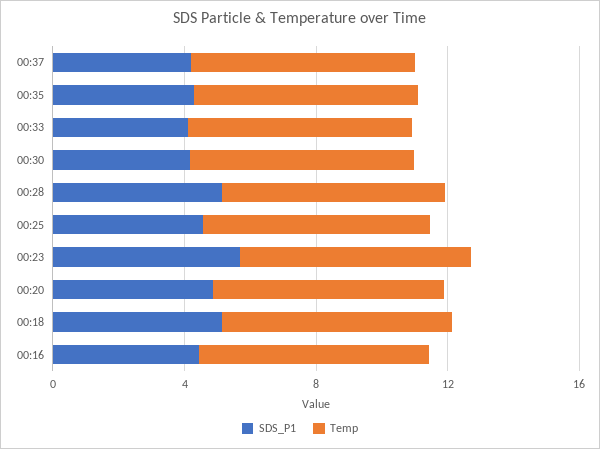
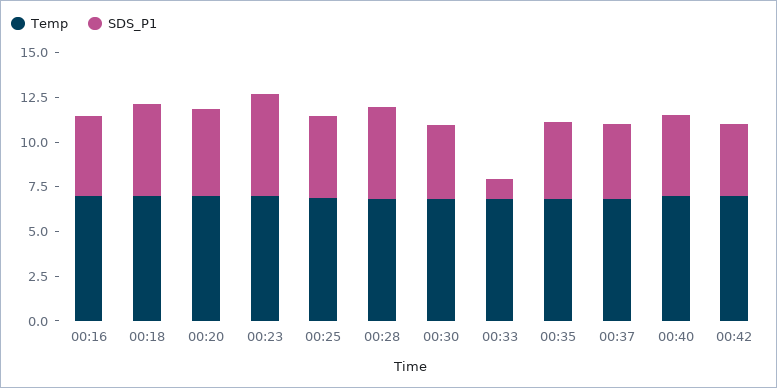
SDS_P1, 00:33: 4 -> 1
Temp, 00:40: none -> 7
SDS_P1, 00:40: none -> 4.5
Temp, 00:42: none -> 7
SDS_P1, 00:42: none -> 4

